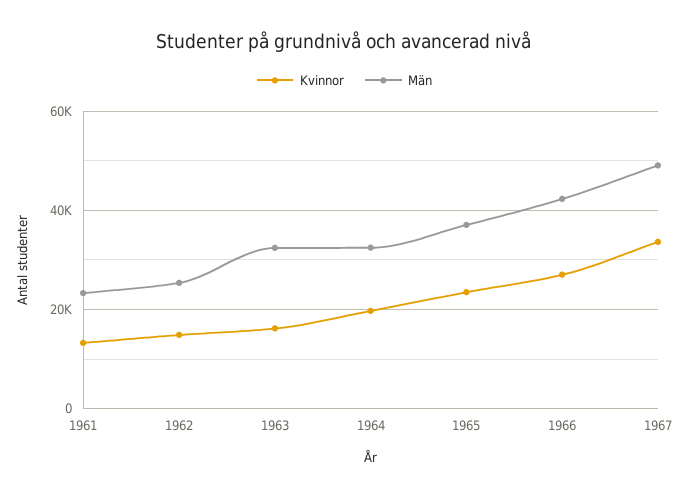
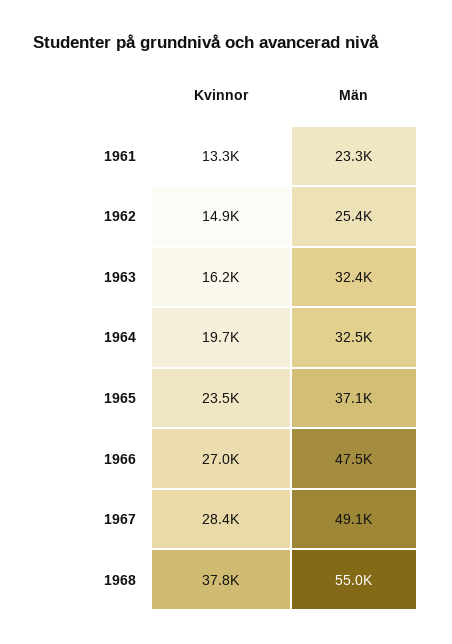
Män, 1966: 42000 -> 47500
Kvinnor, 1967: 34000 -> 28400
Kvinnor, 1968: none -> 37800
Män, 1968: none -> 55000

